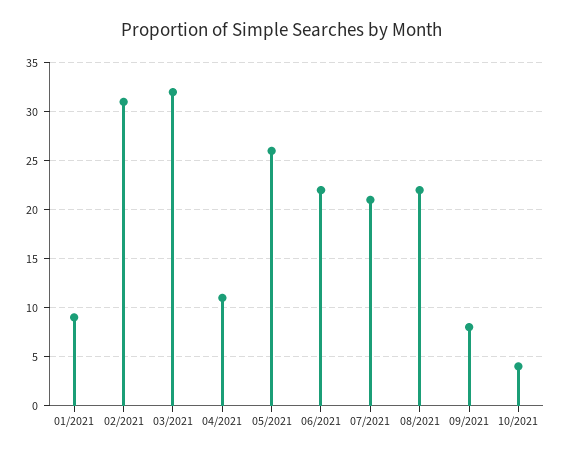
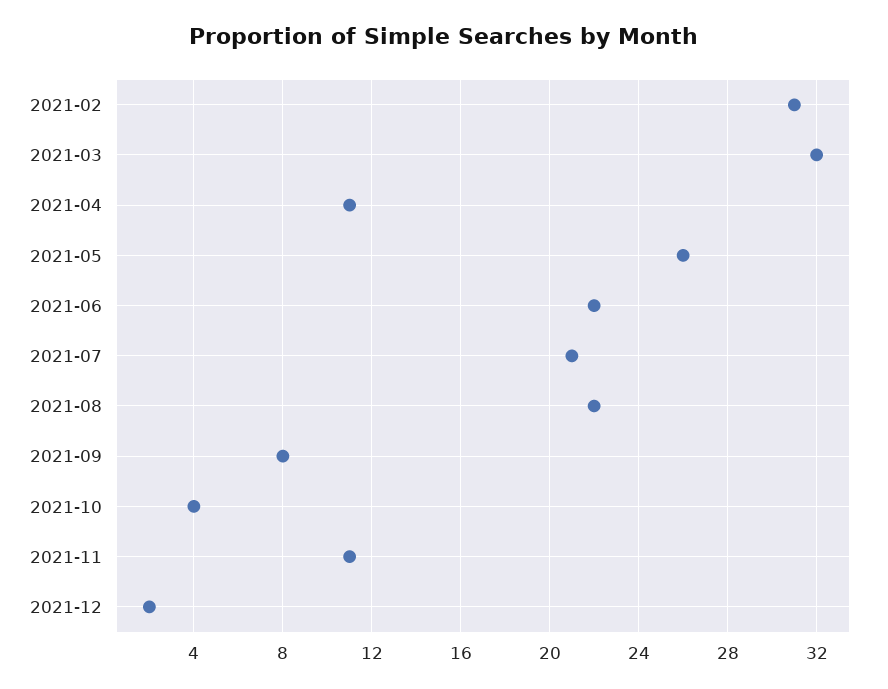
01/2021: 9 -> none
2021-11: none -> 11
2021-12: none -> 2

